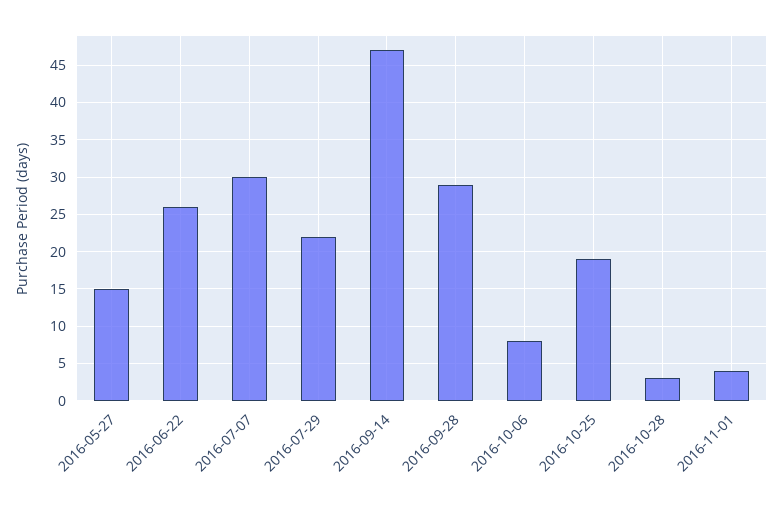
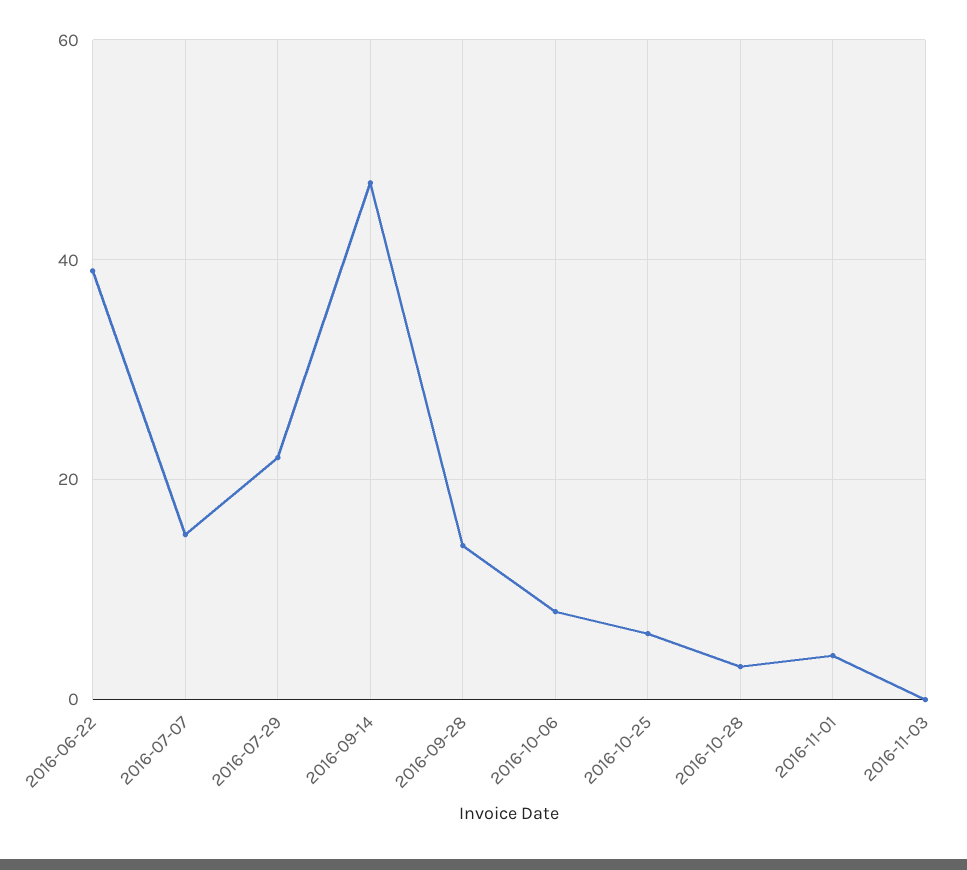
2016-05-27: 15 -> none
2016-06-22: 26 -> 40
2016-07-07: 30 -> 15
2016-09-28: 29 -> 15
2016-10-25: 19 -> 5
2016-11-03: none -> 0

